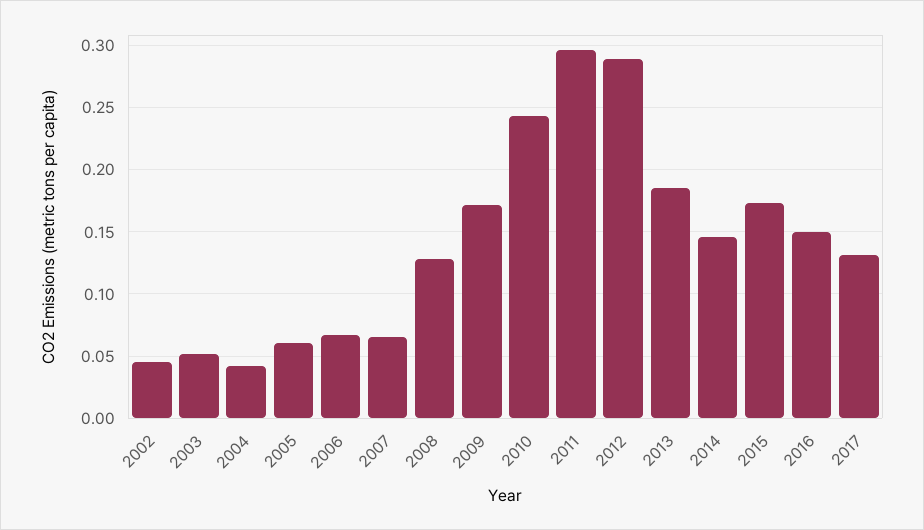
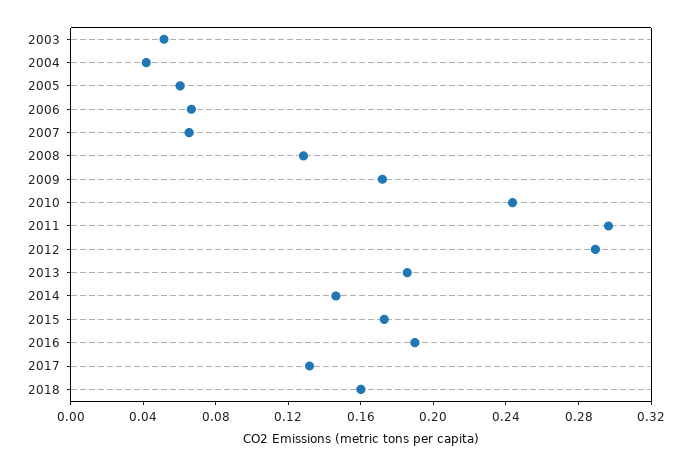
2002: 0.045 -> none
2016: 0.15 -> 0.19
2018: none -> 0.16

